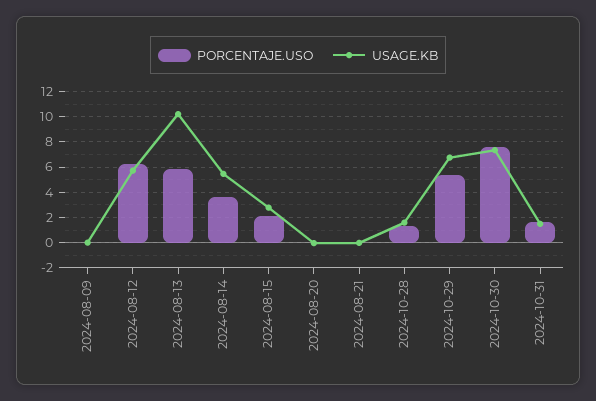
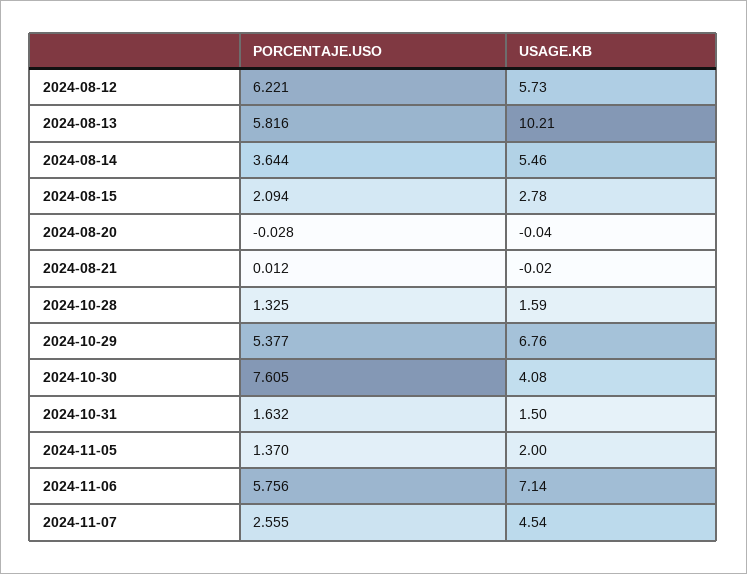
PORCENTAJE.USO, 2024-08-09: 0 -> none
USAGE.KB, 2024-08-09: 0 -> none
USAGE.KB, 2024-10-30: 7.5 -> 4.08
PORCENTAJE.USO, 2024-11-05: none -> 1.37
USAGE.KB, 2024-11-05: none -> 2
PORCENTAJE.USO, 2024-11-06: none -> 5.756
USAGE.KB, 2024-11-06: none -> 7.14
PORCENTAJE.USO, 2024-11-07: none -> 2.555
USAGE.KB, 2024-11-07: none -> 4.54

